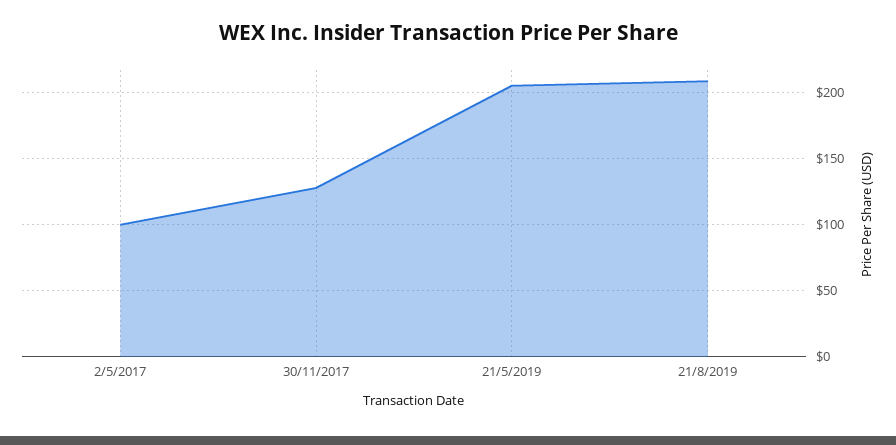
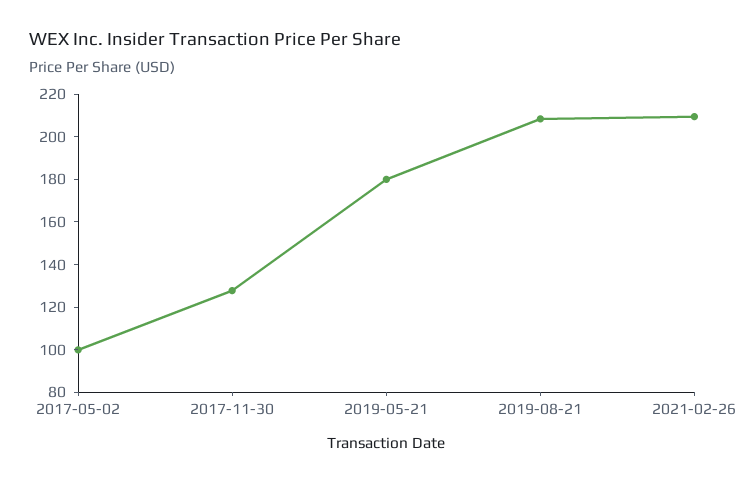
21/5/2019: 205 -> 180
2021-02-26: none -> 210

